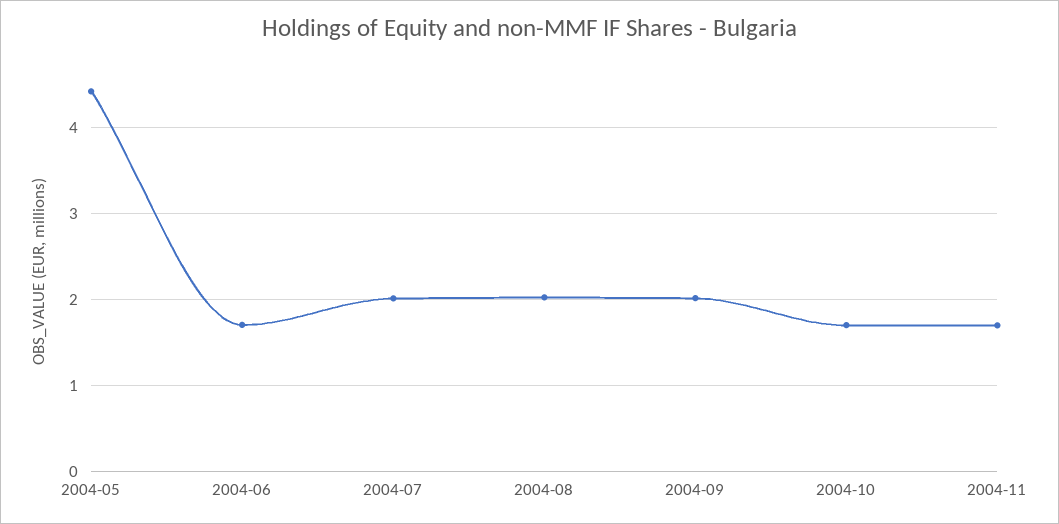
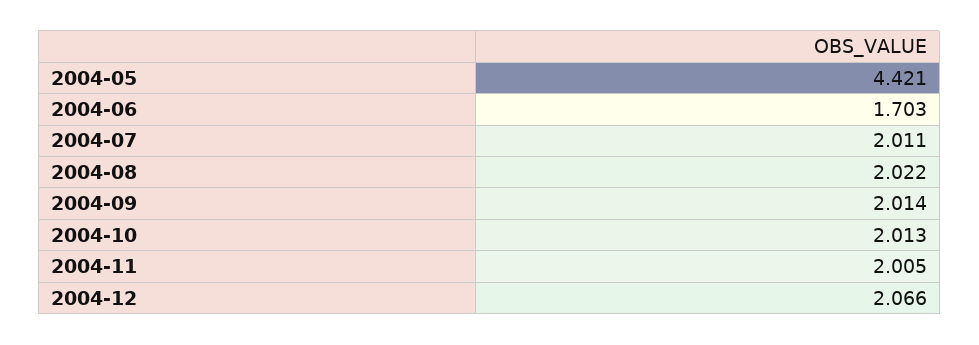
2004-10: 1.7 -> 2.013
2004-11: 1.7 -> 2.005
2004-12: none -> 2.066

